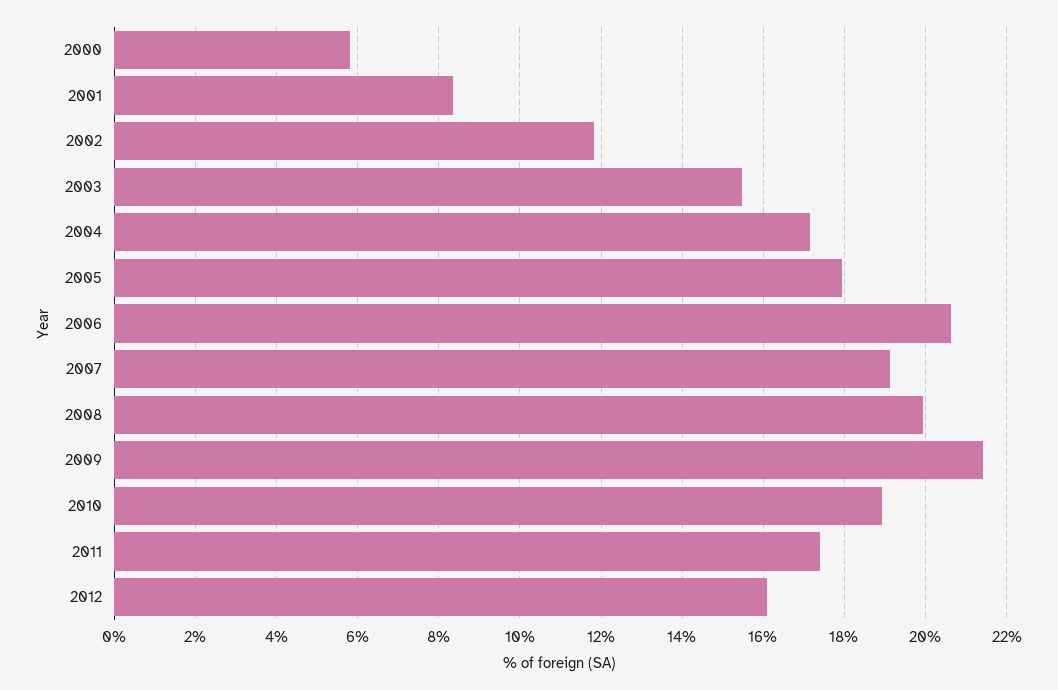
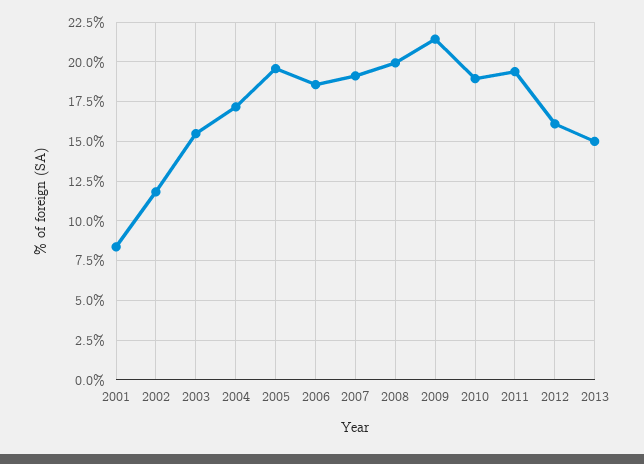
2000: 5.8 -> none
2005: 18 -> 19.5
2006: 20.6 -> 18.5
2011: 17.4 -> 19.5
2013: none -> 15

